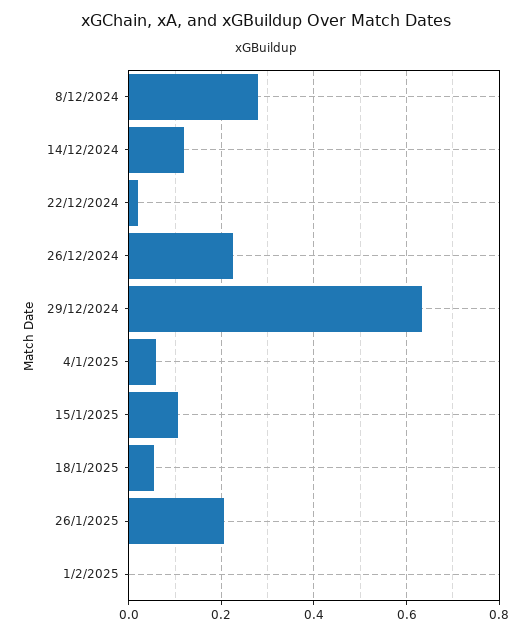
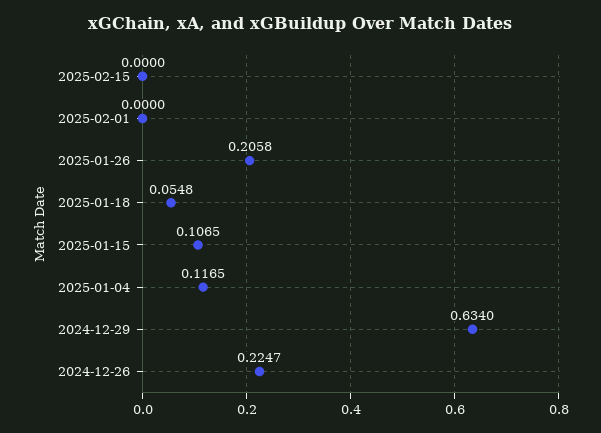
8/12/2024: 0.28 -> none
14/12/2024: 0.12 -> none
22/12/2024: 0.02 -> none
4/1/2025: 0.06 -> 0.1165
2025-02-15: none -> 0

